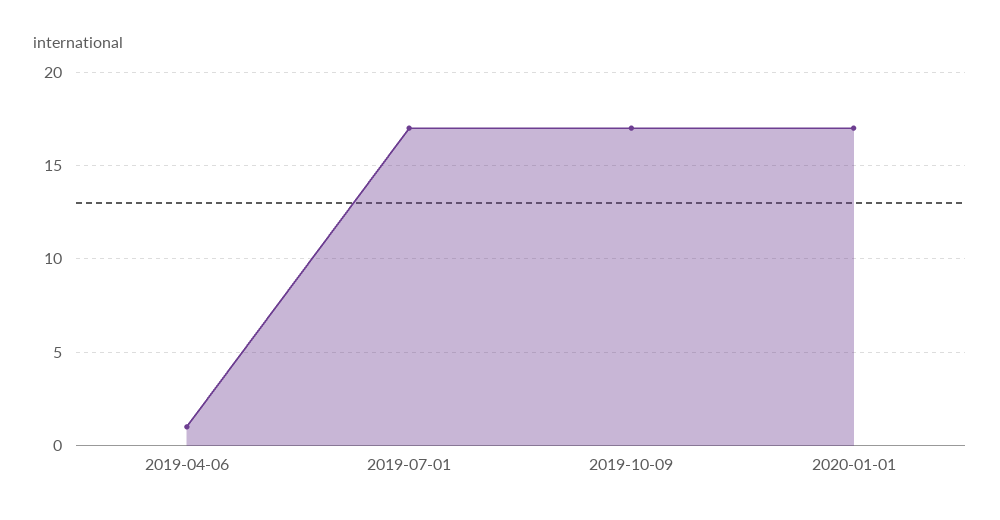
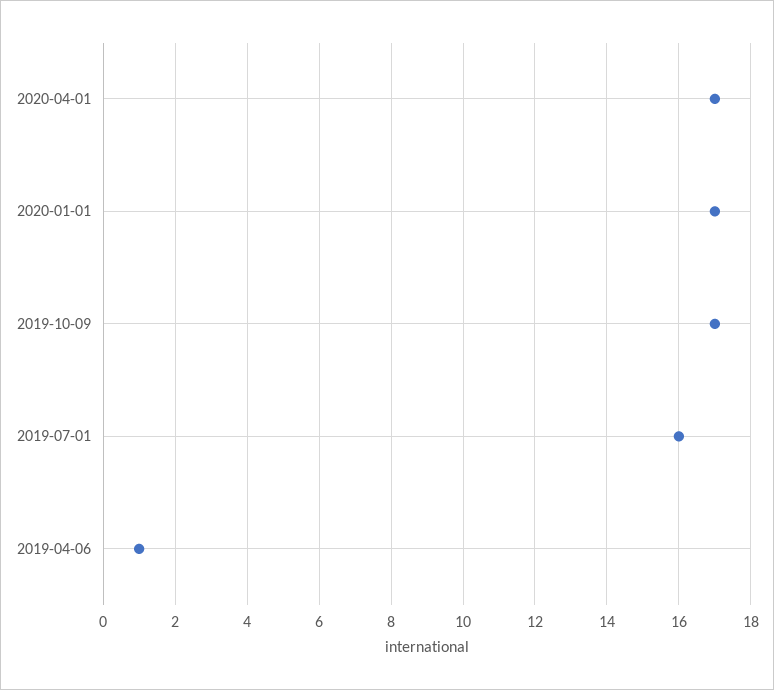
2019-07-01: 17 -> 16
2020-04-01: none -> 17

